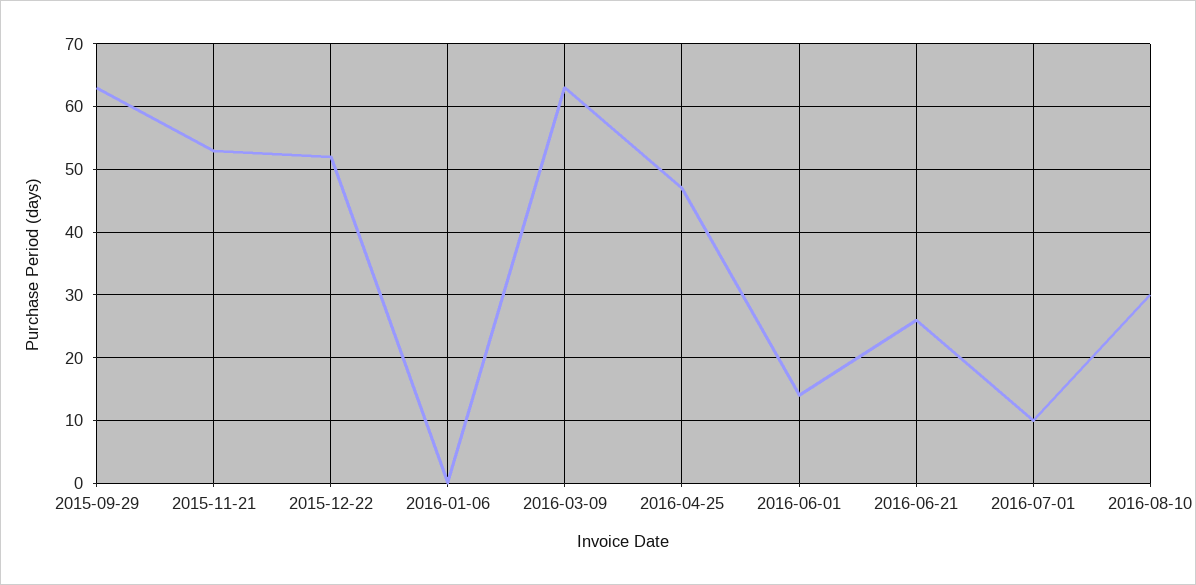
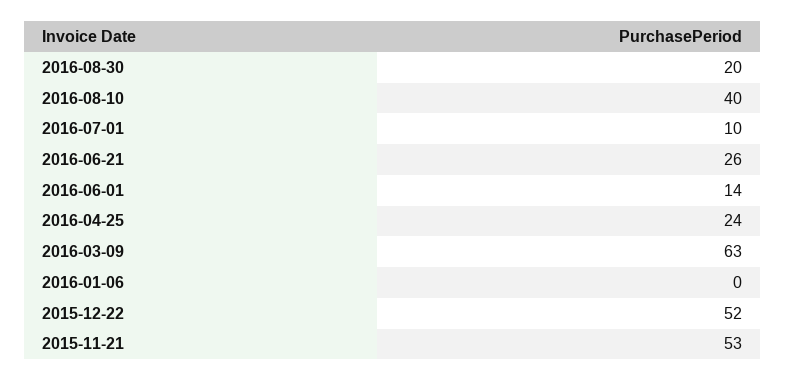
2015-09-29: 63 -> none
2016-04-25: 47 -> 24
2016-08-10: 30 -> 40
2016-08-30: none -> 20

